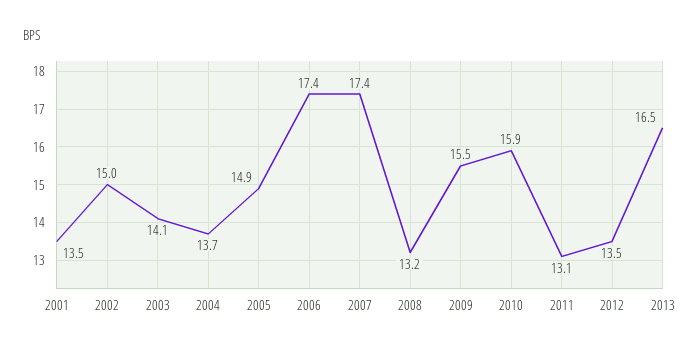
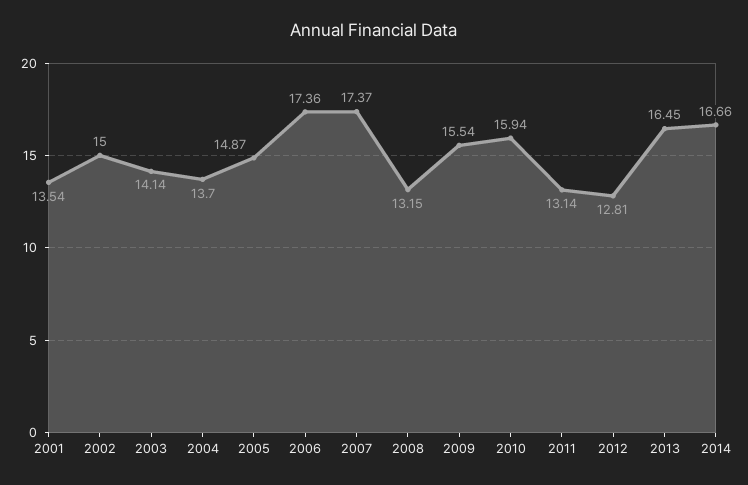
2012: 13.5 -> 12.81
2014: none -> 16.66

